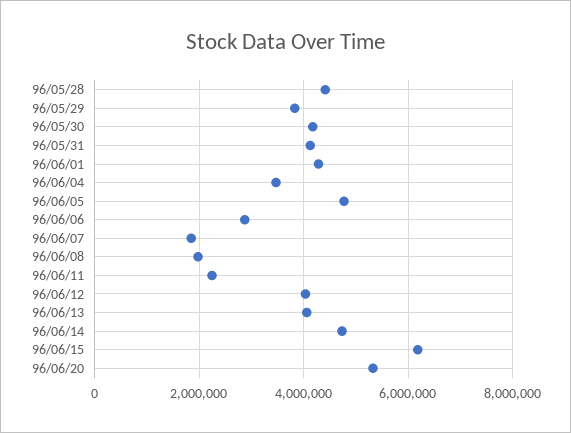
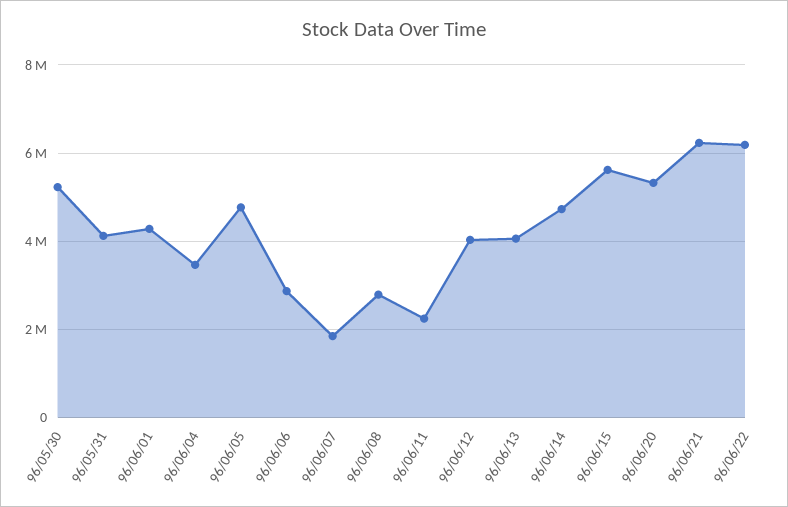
96/05/28: 4400000 -> none
96/05/29: 3800000 -> none
96/05/30: 4200000 -> 5200000
96/06/08: 2000000 -> 2800000
96/06/15: 6200000 -> 5600000
96/06/21: none -> 6200000
96/06/22: none -> 6200000

